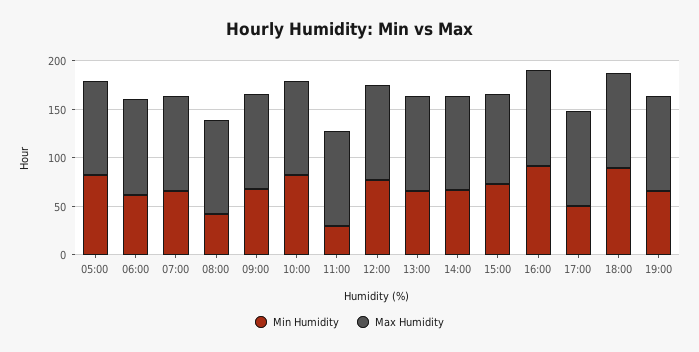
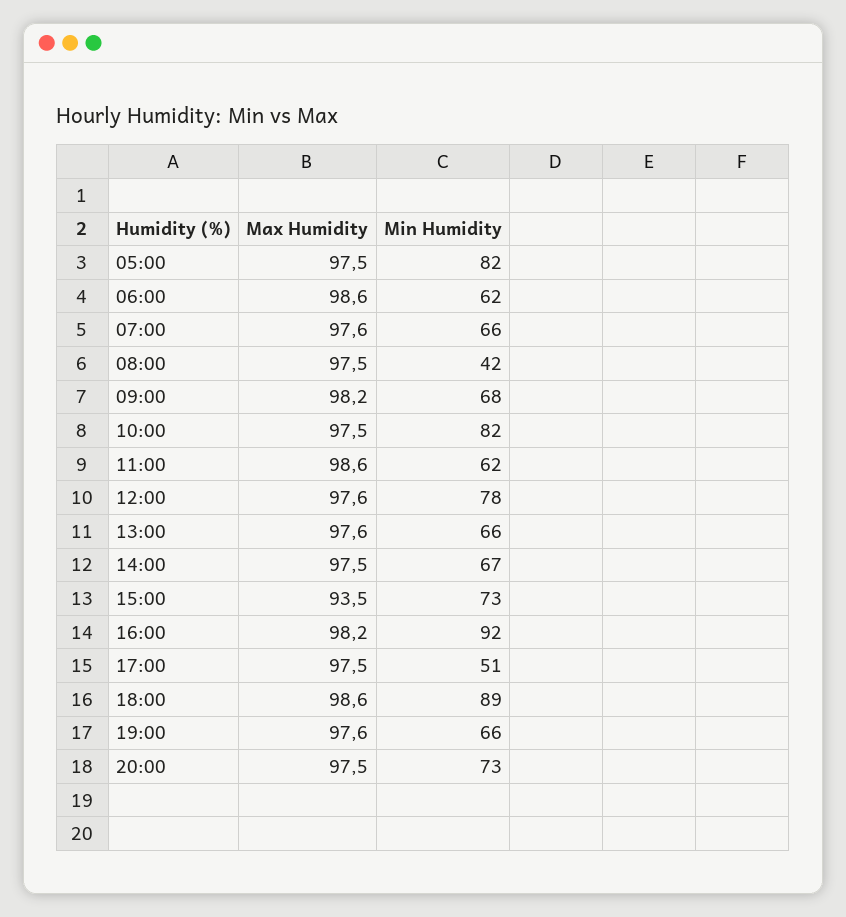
Min Humidity, 11:00: 30 -> 62
Max Humidity, 20:00: none -> 97.5
Min Humidity, 20:00: none -> 73

